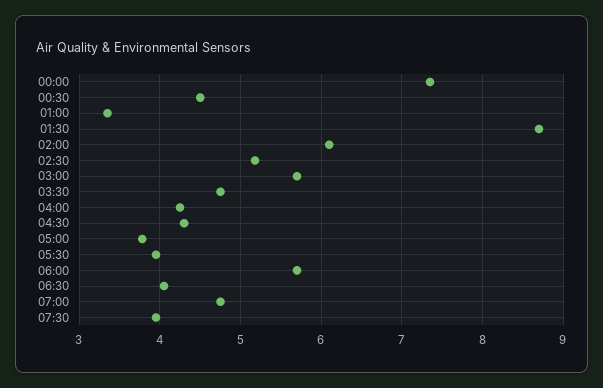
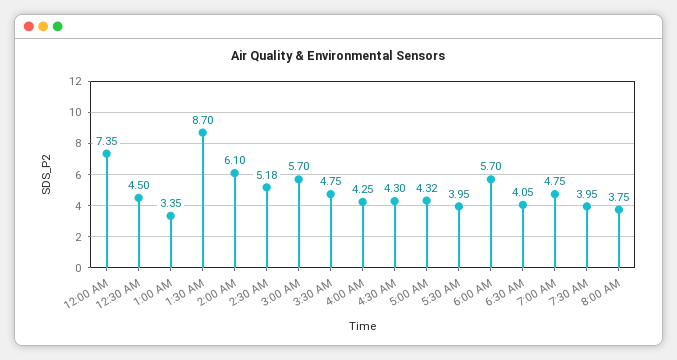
05:00: 3.8 -> 4.32
8:00 AM: none -> 3.75

